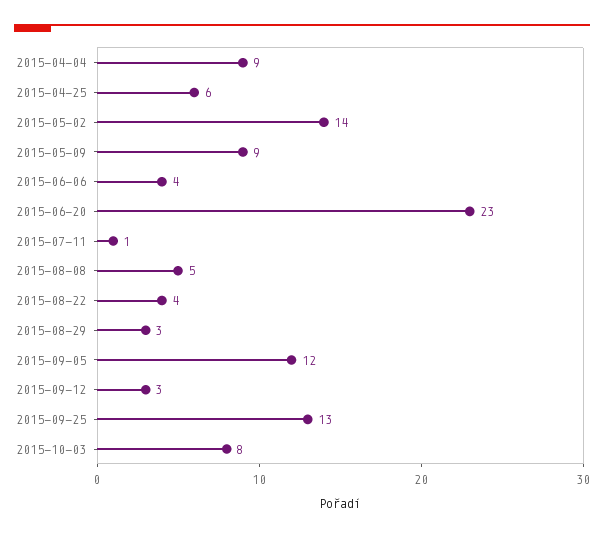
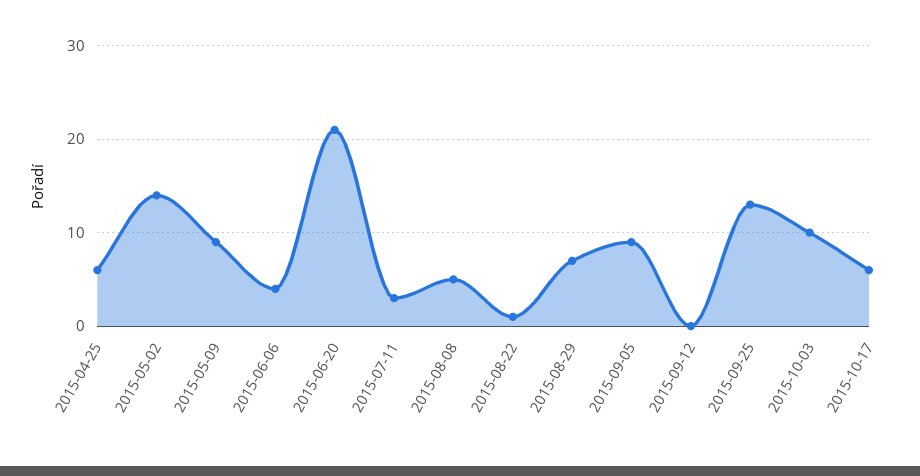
2015-04-04: 9 -> none
2015-06-20: 23 -> 21
2015-07-11: 1 -> 3
2015-08-22: 4 -> 1
2015-08-29: 3 -> 7
2015-09-05: 12 -> 9
2015-09-12: 3 -> 0
2015-10-03: 8 -> 10
2015-10-17: none -> 6

